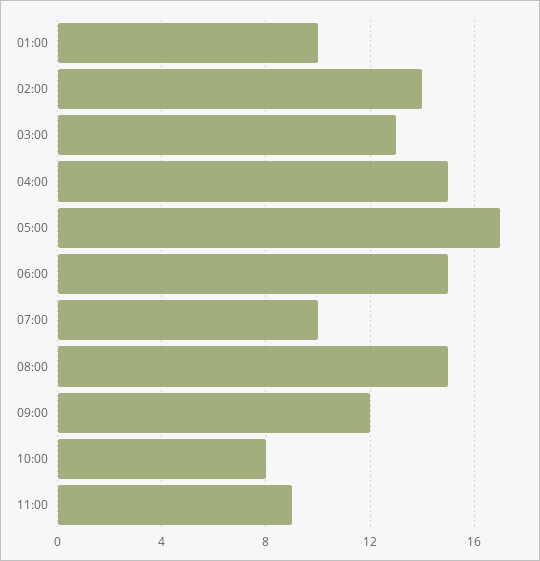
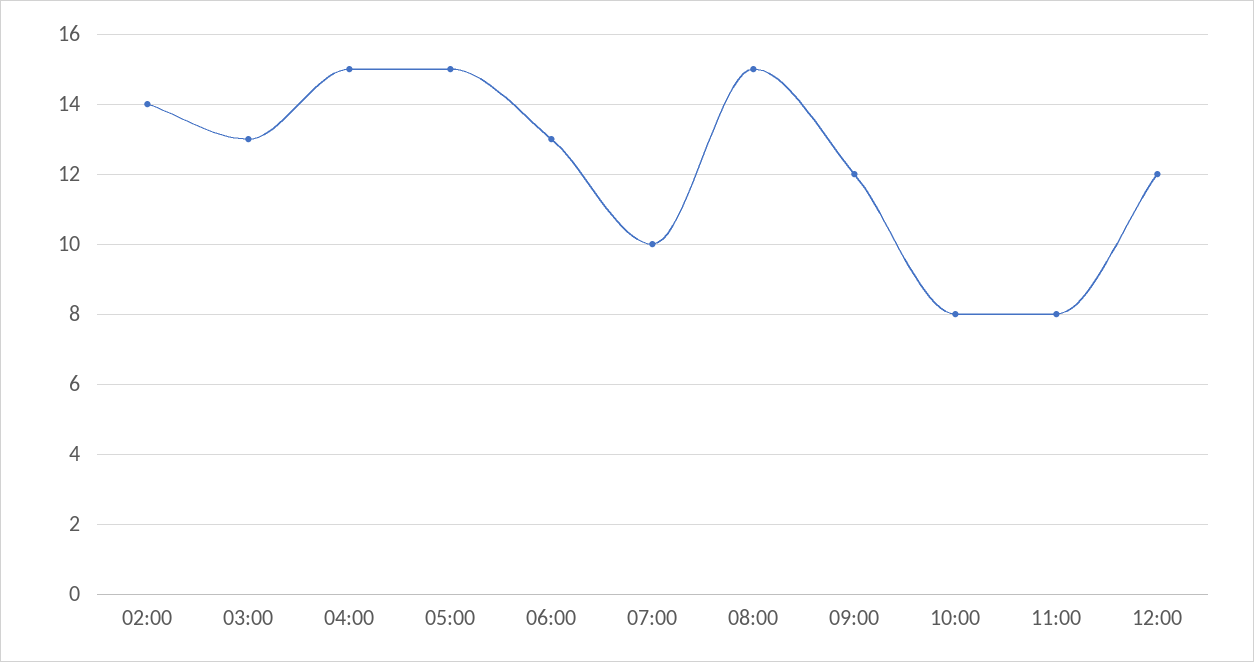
01:00: 10 -> none
05:00: 17 -> 15
06:00: 15 -> 13
11:00: 9 -> 8
12:00: none -> 12

